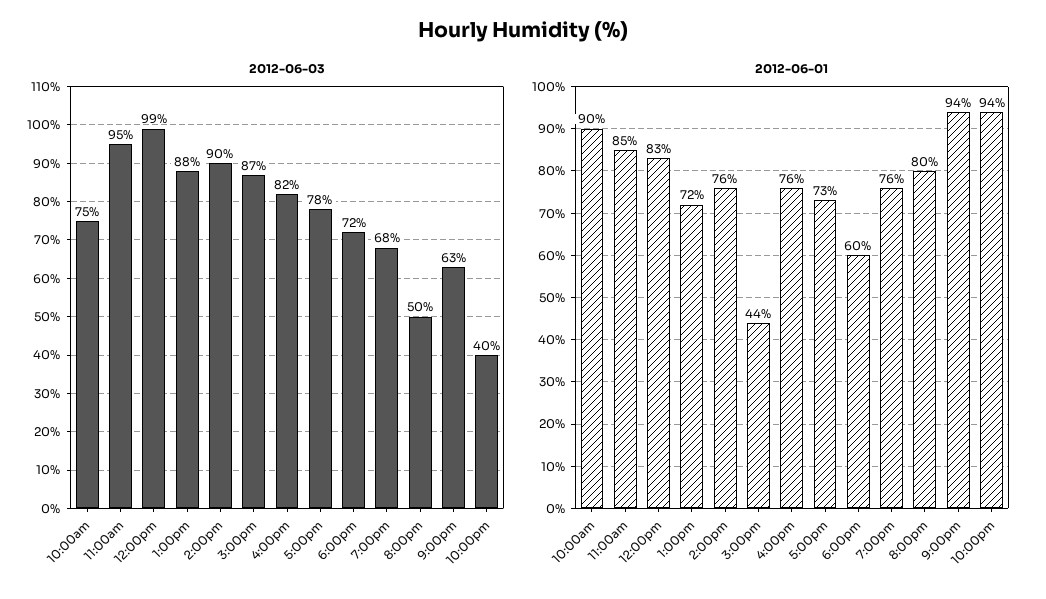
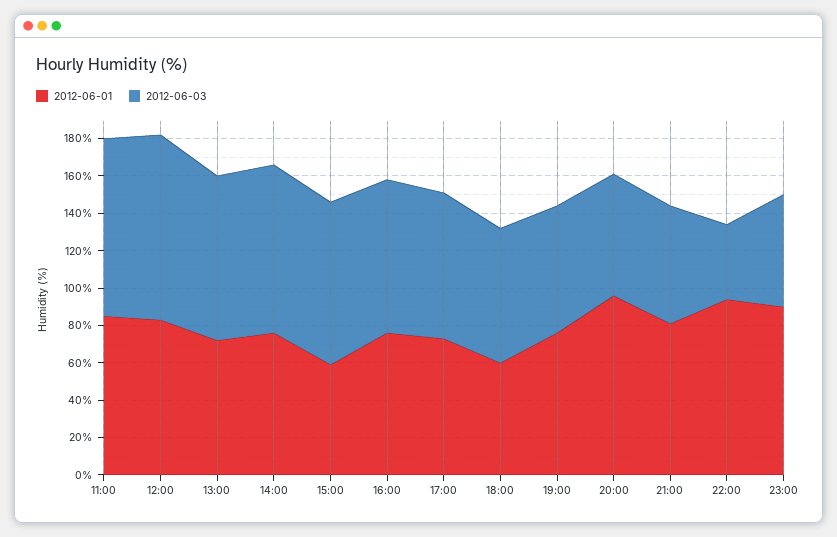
2012-06-03, 10:00am: 75 -> none
2012-06-03, 8:00pm: 50 -> 65
2012-06-01, 10:00am: 90 -> none
2012-06-01, 3:00pm: 44 -> 60
2012-06-01, 8:00pm: 80 -> 95
2012-06-01, 9:00pm: 94 -> 80
2012-06-01, 23:00: none -> 90
2012-06-03, 23:00: none -> 60

